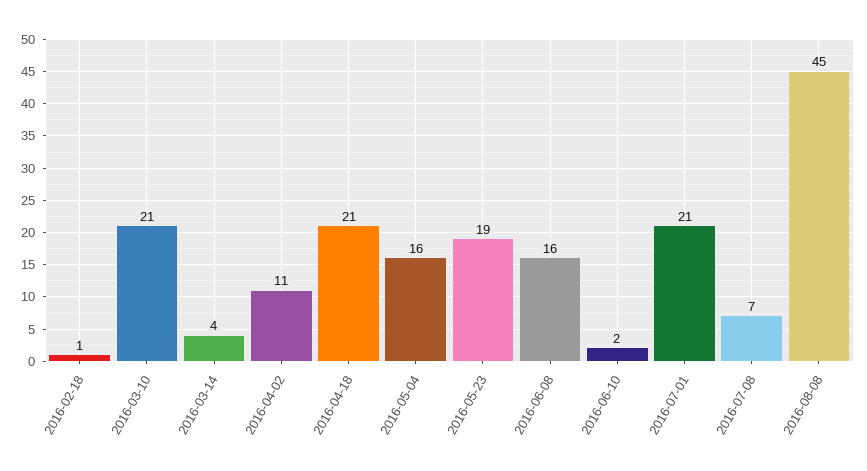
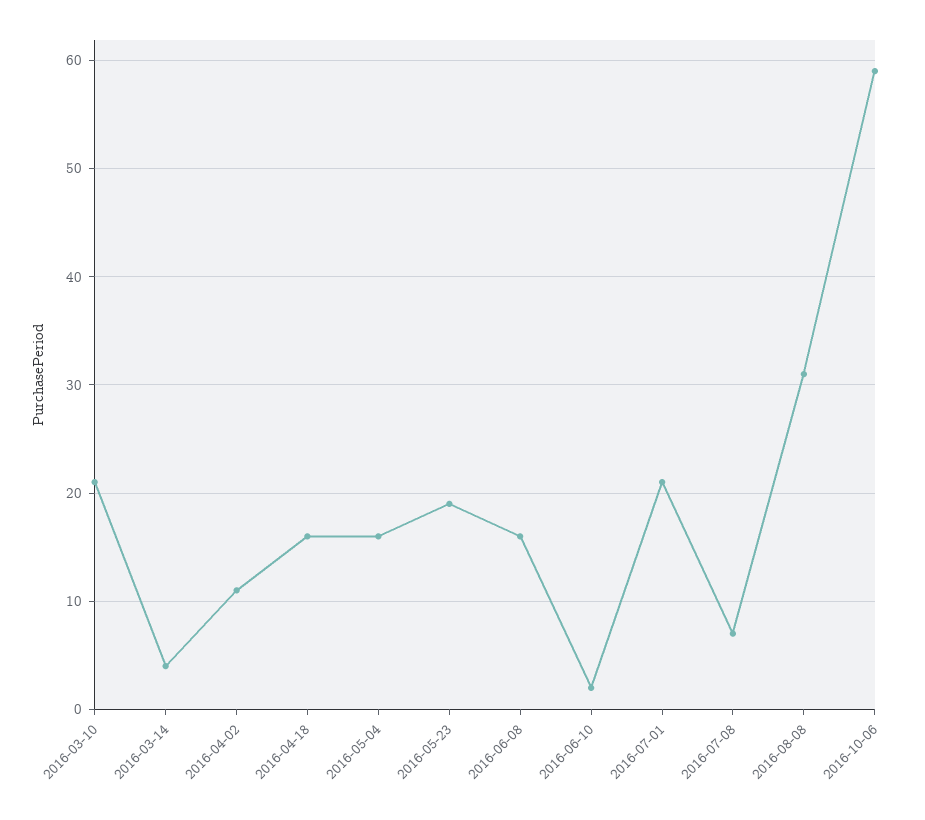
2016-02-18: 1 -> none
2016-04-18: 21 -> 16
2016-08-08: 45 -> 31
2016-10-06: none -> 59

